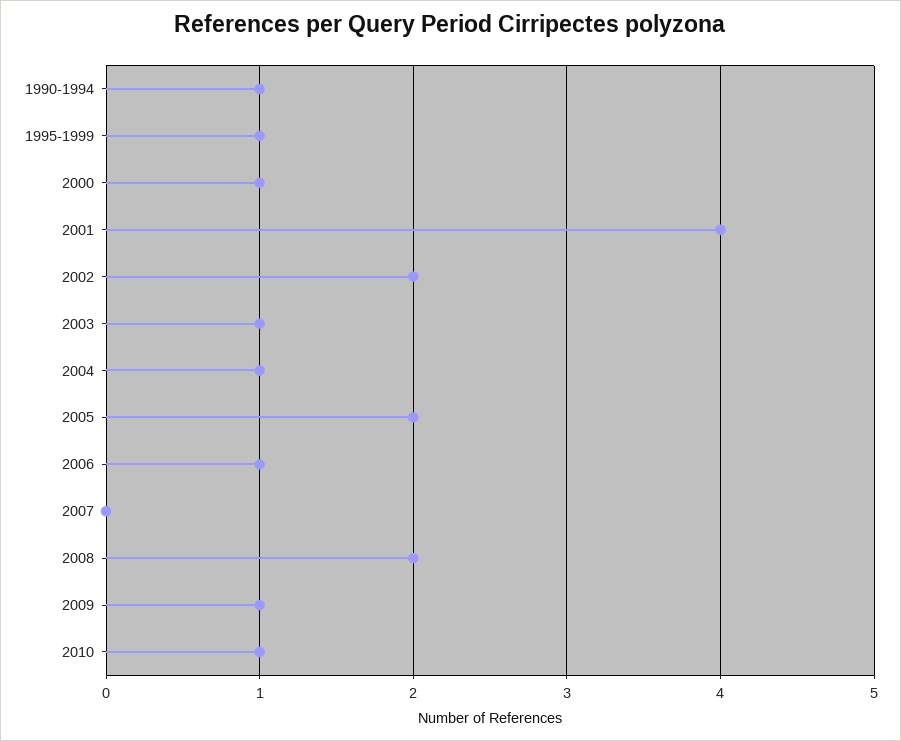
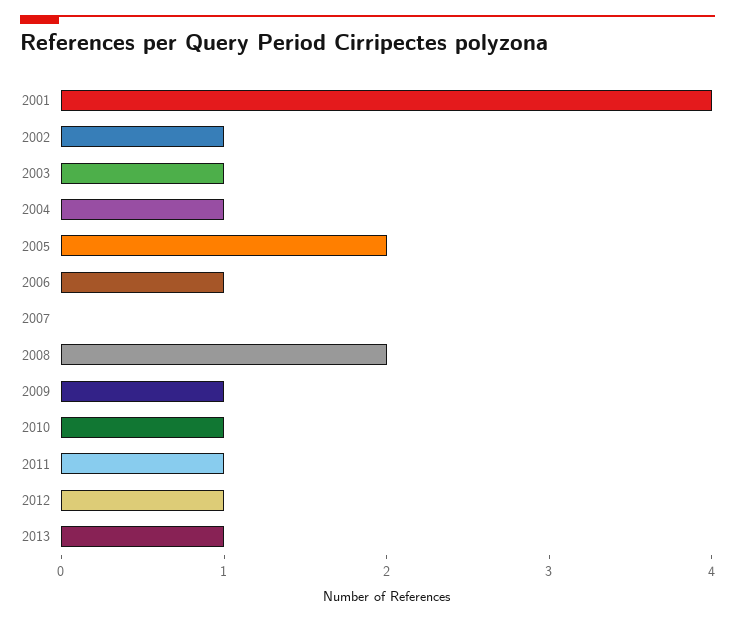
1990-1994: 1 -> none
1995-1999: 1 -> none
2000: 1 -> none
2002: 2 -> 1
2011: none -> 1
2012: none -> 1
2013: none -> 1

